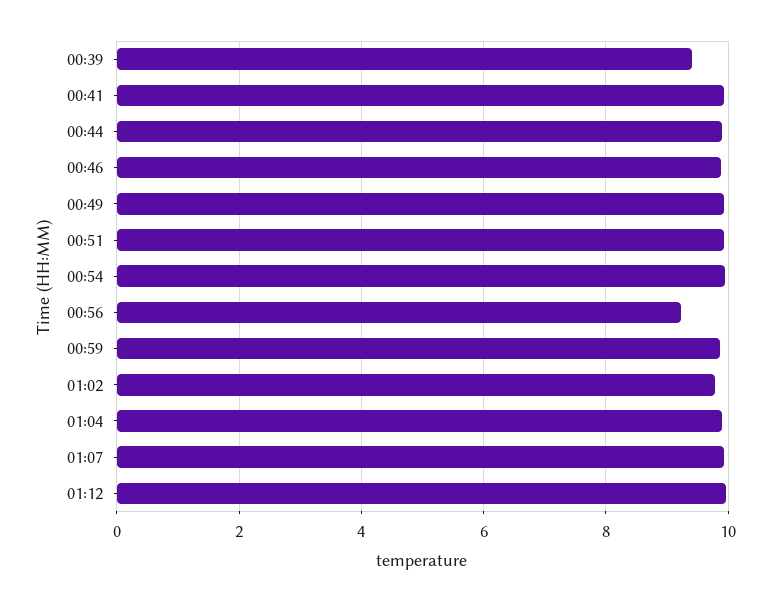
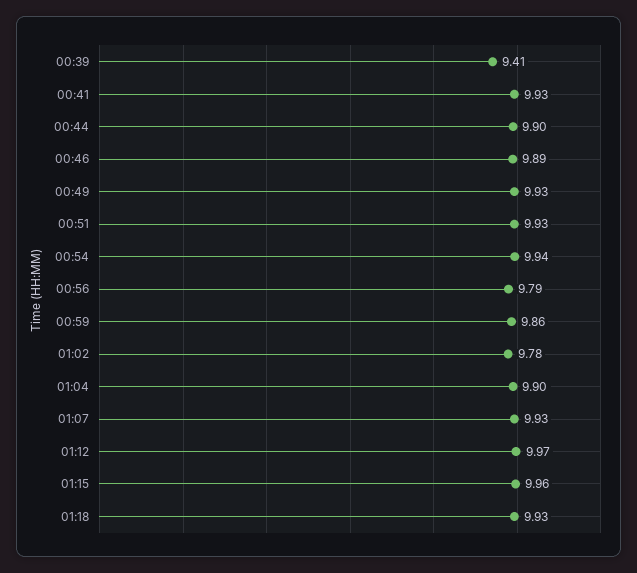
00:56: 9.2 -> 9.79
01:15: none -> 9.96
01:18: none -> 9.93

